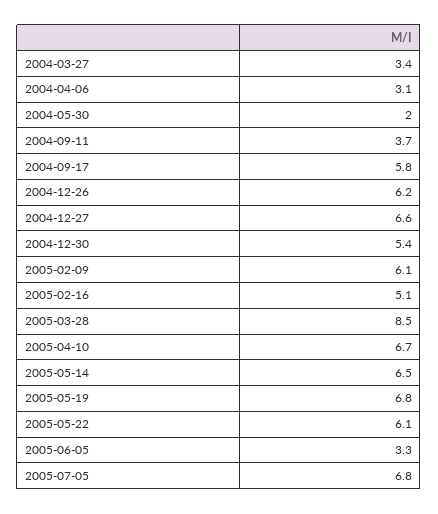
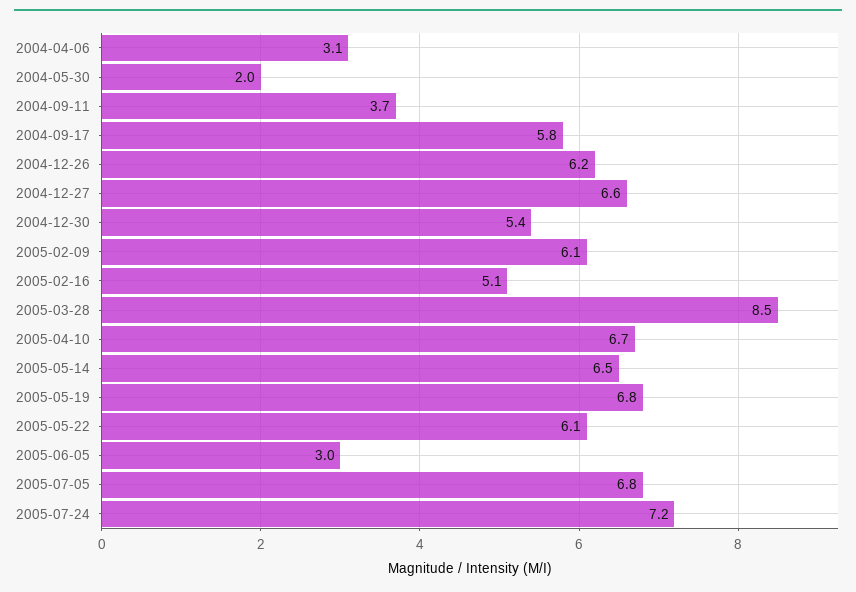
2004-03-27: 3.4 -> none
2005-06-05: 3.3 -> 3
2005-07-24: none -> 7.2

